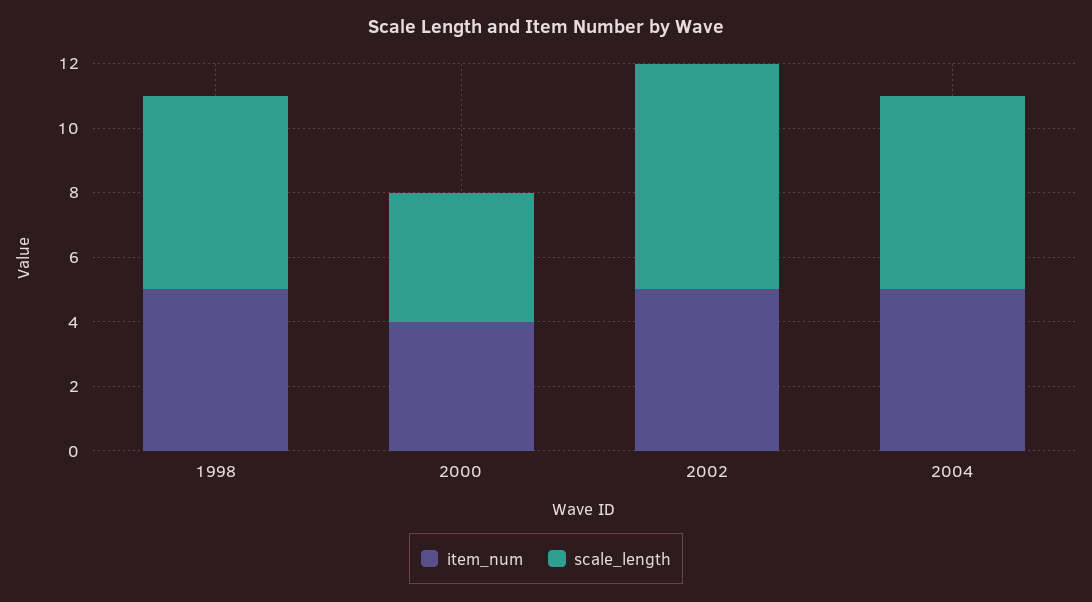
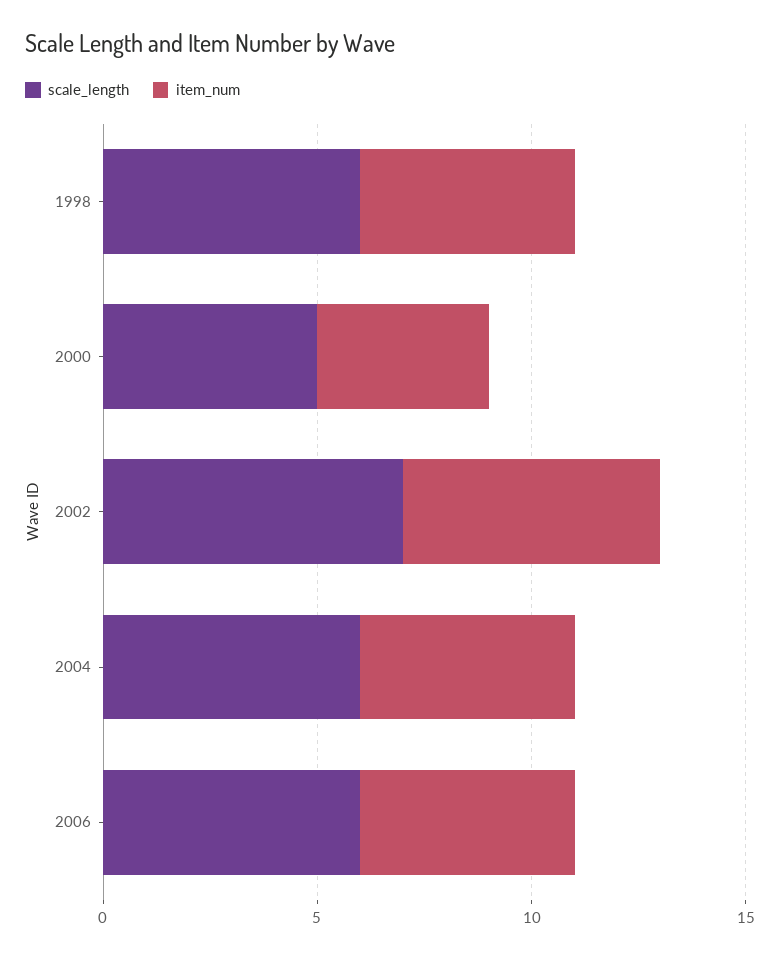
scale_length, 2000: 4 -> 5
item_num, 2002: 5 -> 6
scale_length, 2006: none -> 6
item_num, 2006: none -> 5

